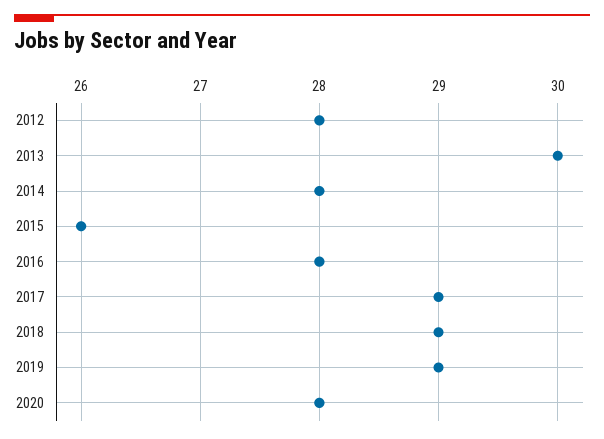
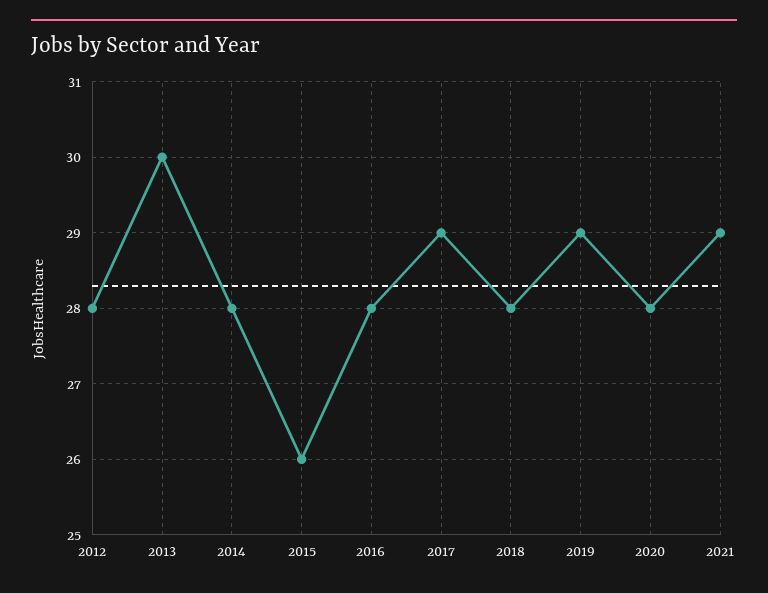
2018: 29 -> 28
2021: none -> 29

